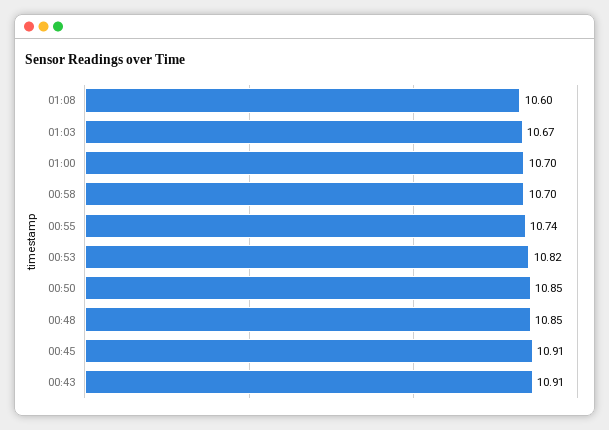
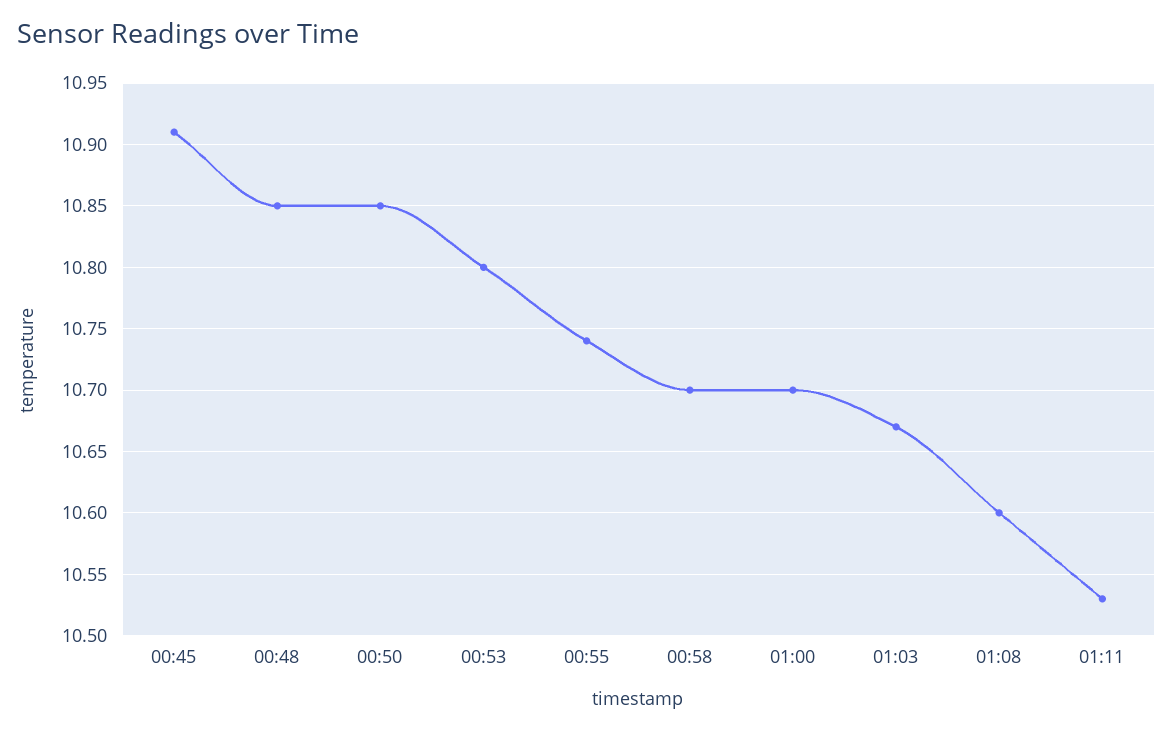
00:53: 10.82 -> 10.8
00:43: 10.91 -> none
01:11: none -> 10.53

